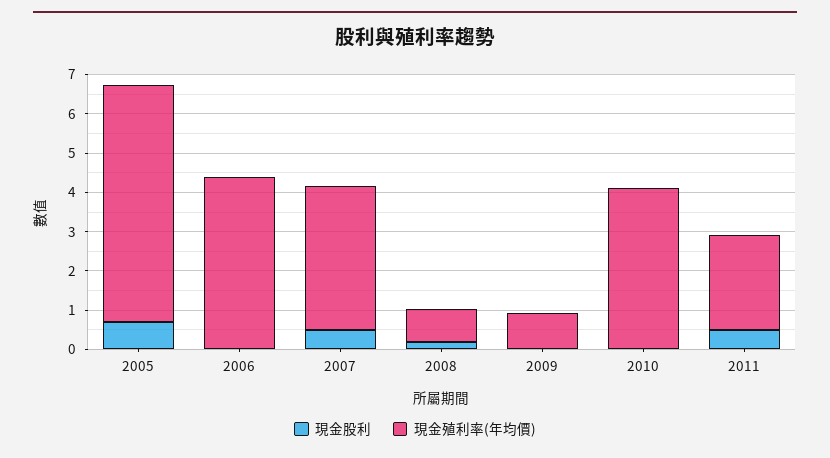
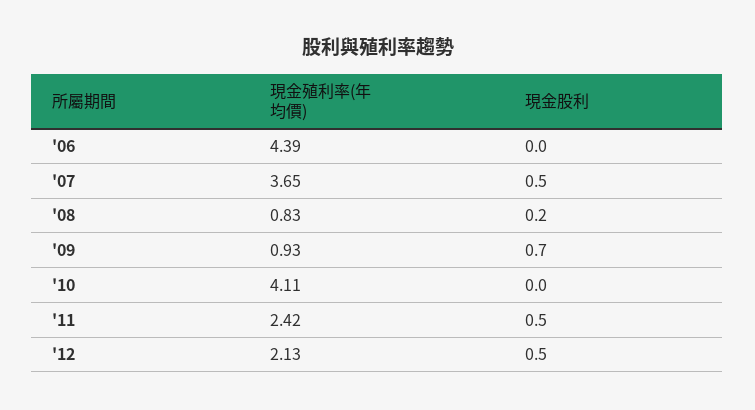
現金股利, 2005: 0.75 -> none
現金殖利率(年均價), 2005: 6 -> none
現金股利, 2009: 0 -> 0.7
現金殖利率(年均價), '12: none -> 2.13
現金股利, '12: none -> 0.5

